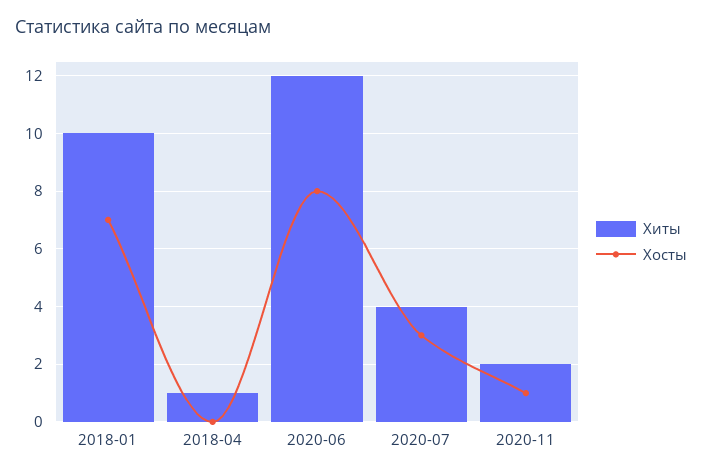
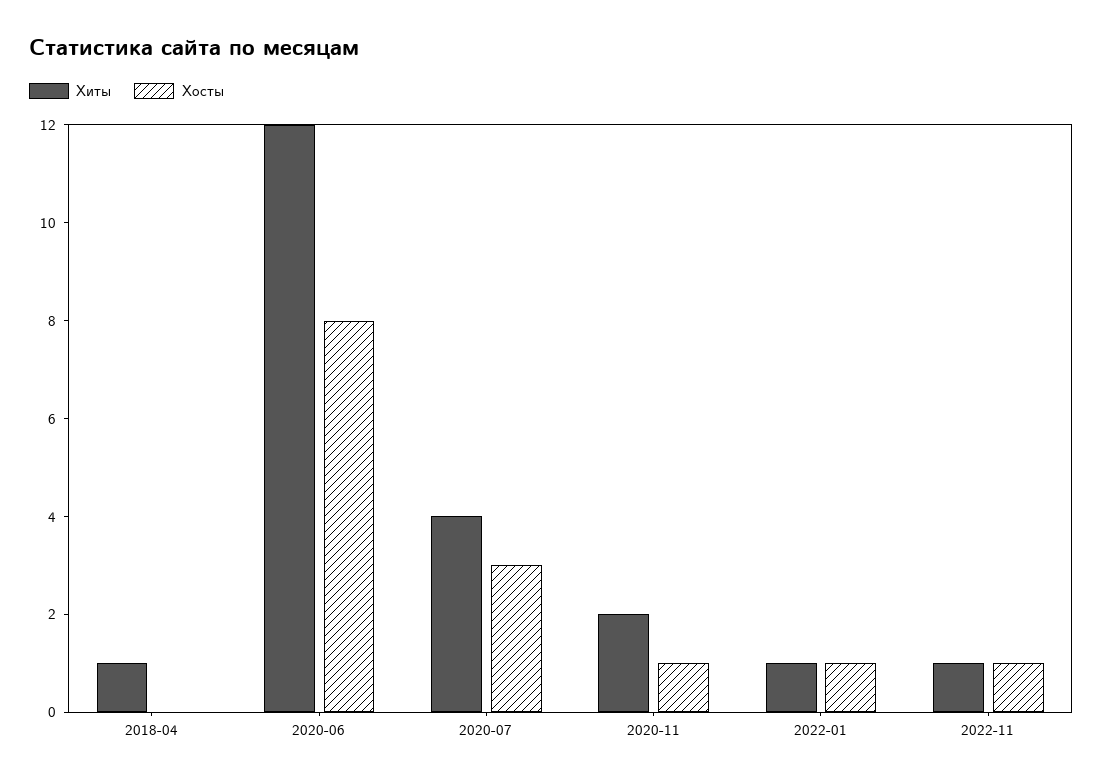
Хиты, 2018-01: 10 -> none
Хосты, 2018-01: 7 -> none
Хиты, 2022-01: none -> 1
Хосты, 2022-01: none -> 1
Хиты, 2022-11: none -> 1
Хосты, 2022-11: none -> 1

